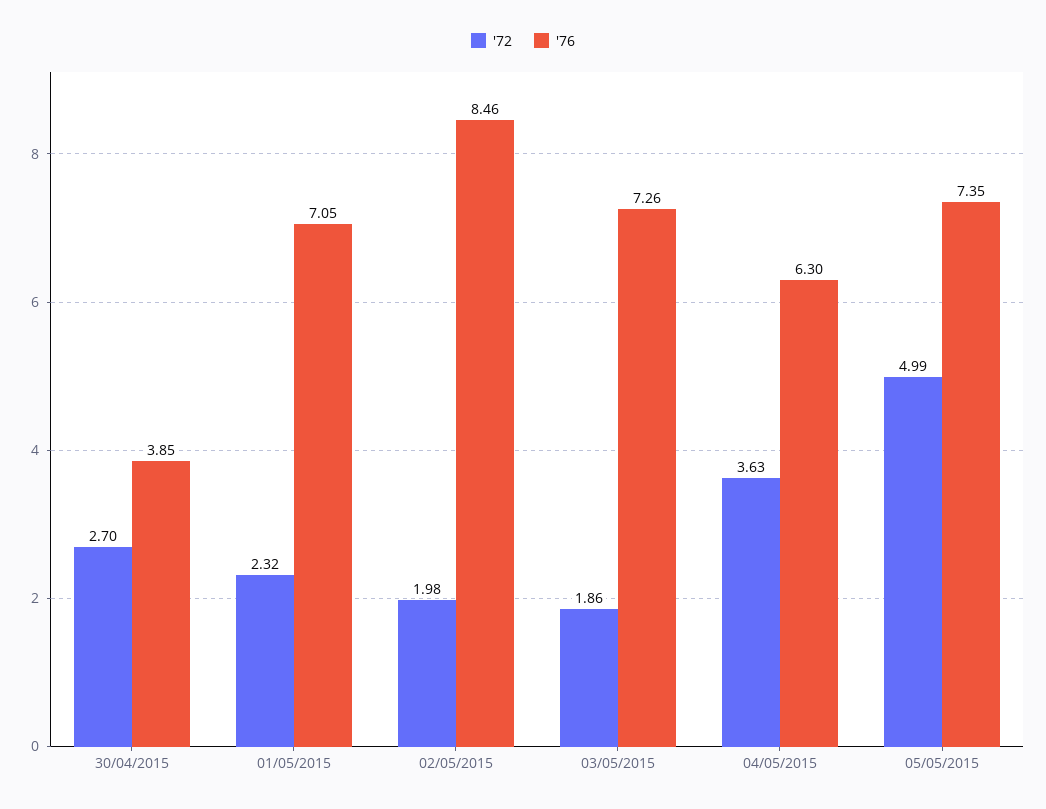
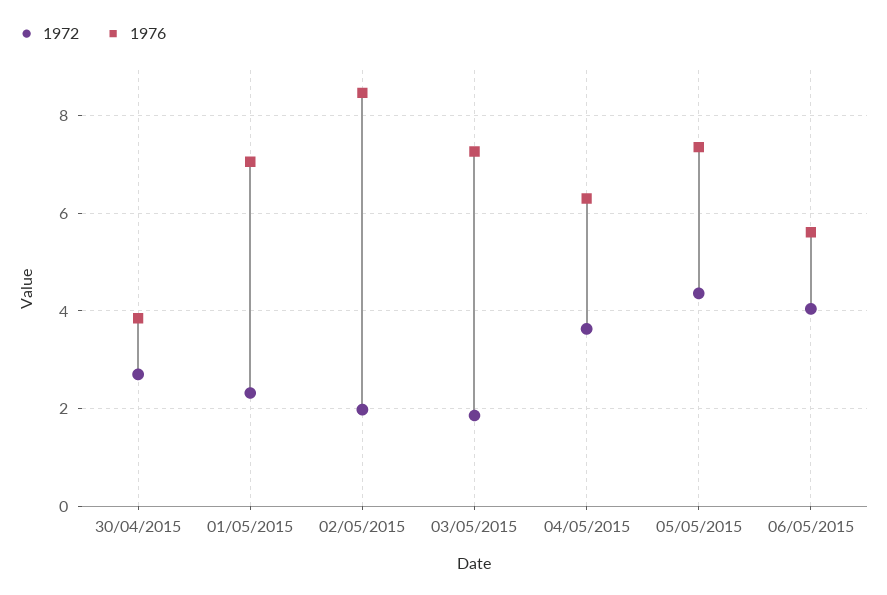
'72, 05/05/2015: 4.99 -> 4.4
'72, 06/05/2015: none -> 4
'76, 06/05/2015: none -> 5.6

